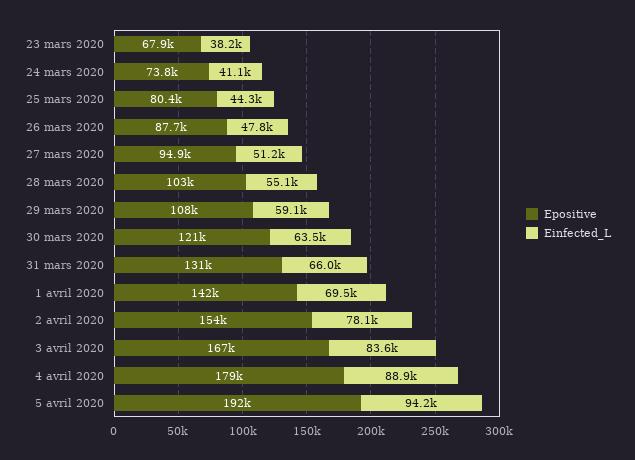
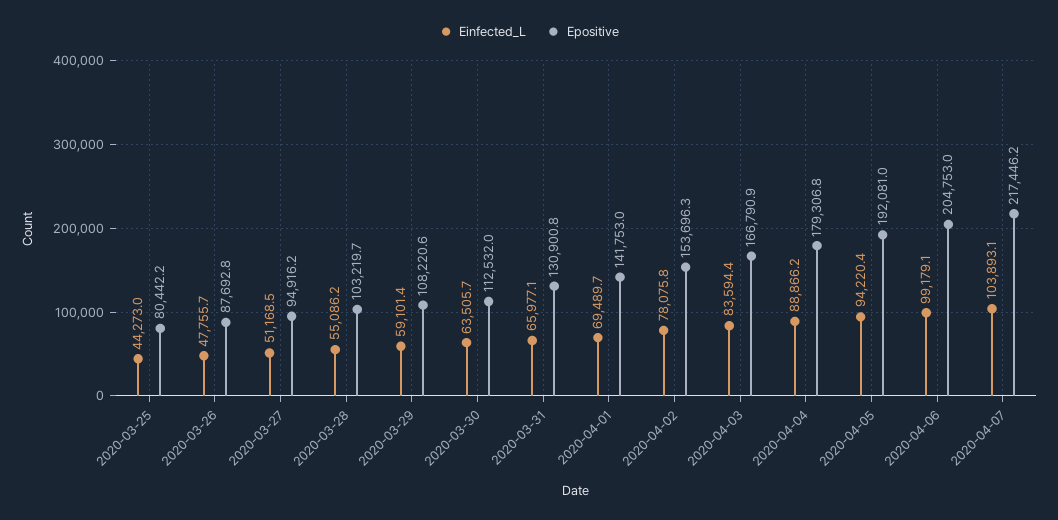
Epositive, 23 mars 2020: 67900 -> none
Einfected_L, 23 mars 2020: 38200 -> none
Epositive, 24 mars 2020: 73800 -> none
Einfected_L, 24 mars 2020: 41100 -> none
Epositive, 30 mars 2020: 121000 -> 112532
Einfected_L, 2020-04-06: none -> 99179.1
Epositive, 2020-04-06: none -> 204753
Einfected_L, 2020-04-07: none -> 103893.1
Epositive, 2020-04-07: none -> 217446.2

